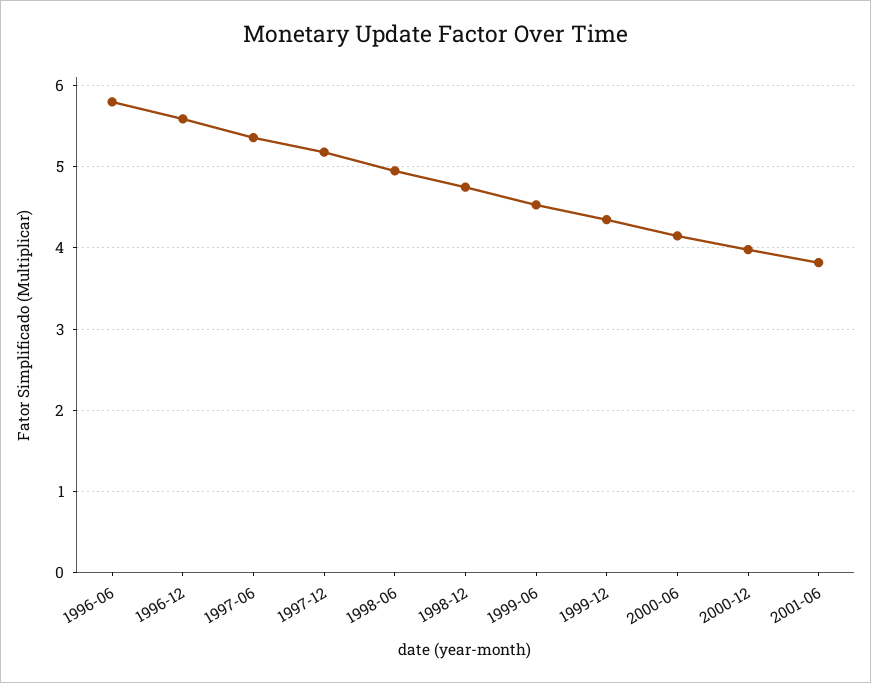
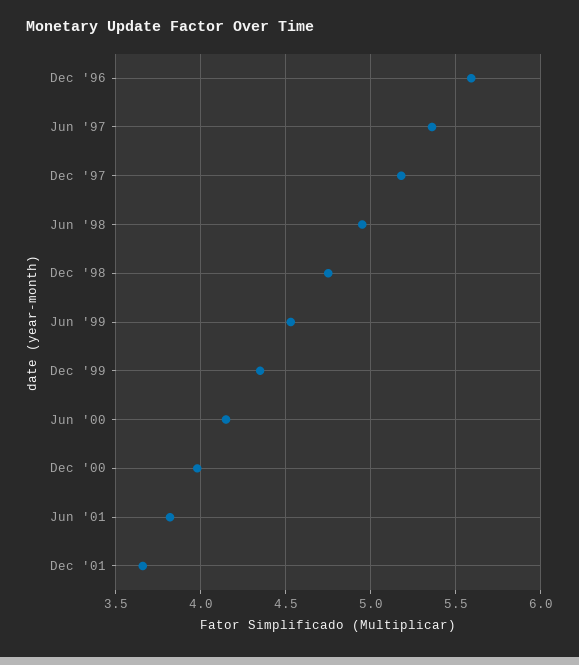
1996-06: 5.8 -> none
Dec '01: none -> 3.65

